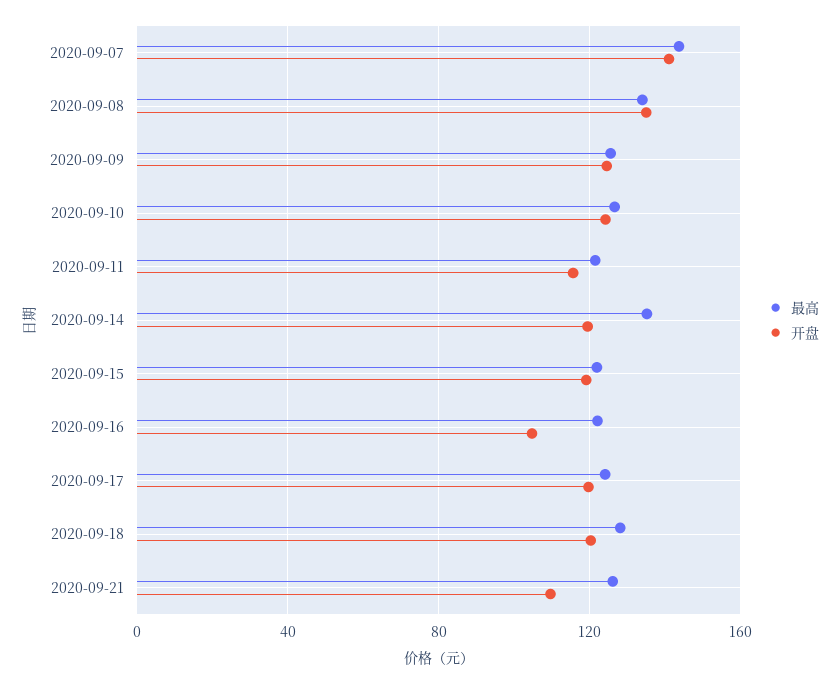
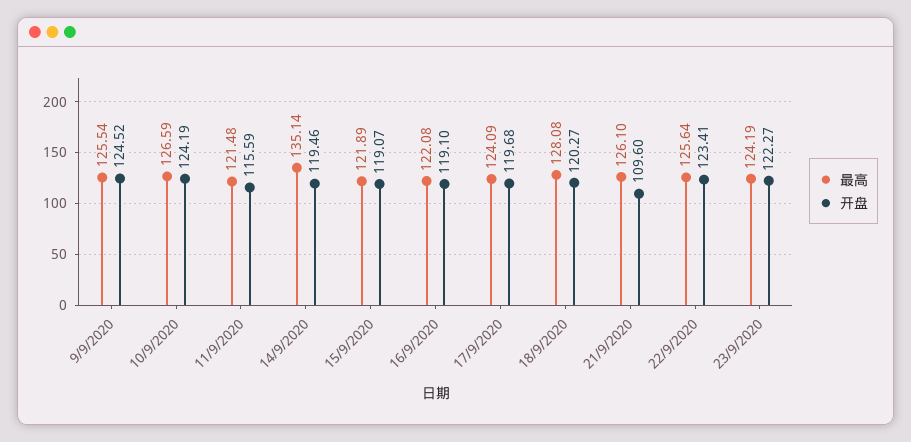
最高, 2020-09-07: 145 -> none
开盘, 2020-09-07: 140 -> none
最高, 2020-09-08: 135 -> none
开盘, 2020-09-08: 135 -> none
开盘, 2020-09-16: 105 -> 119.1
最高, 22/9/2020: none -> 125.64
开盘, 22/9/2020: none -> 123.41
最高, 23/9/2020: none -> 124.19
开盘, 23/9/2020: none -> 122.27

